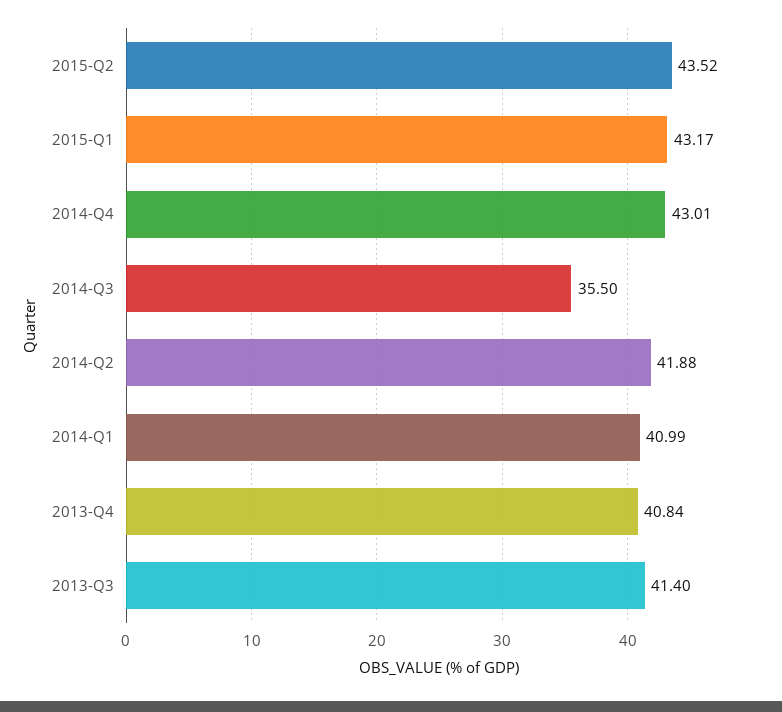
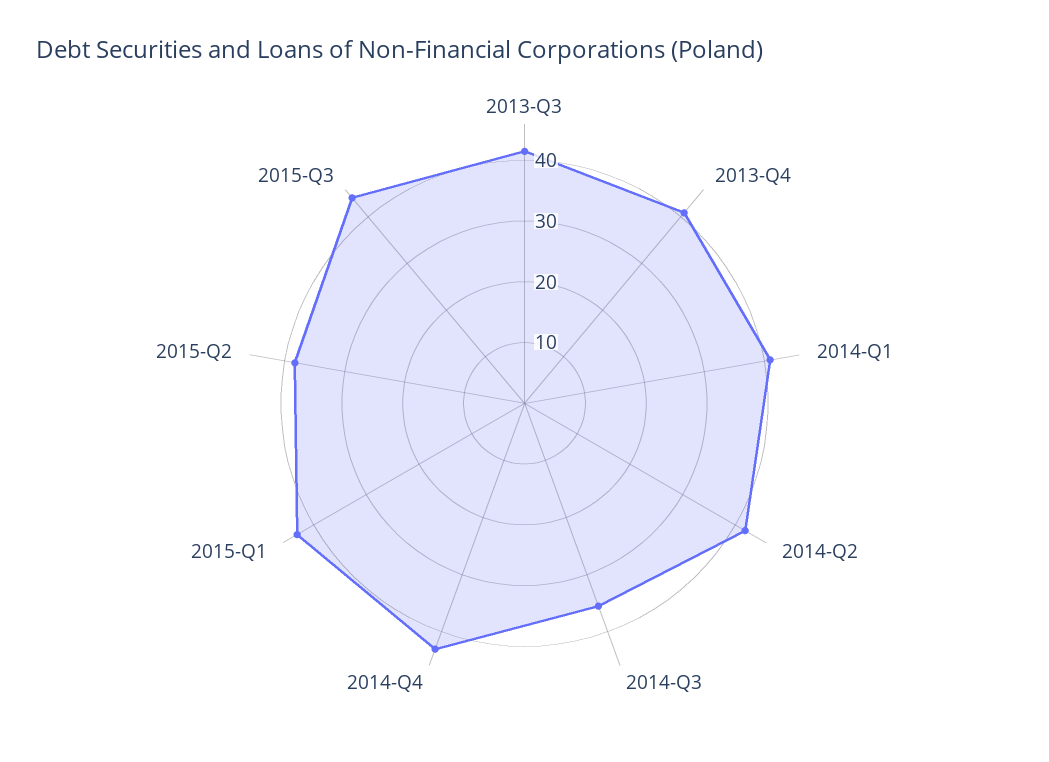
2015-Q2: 43.52 -> 38
2015-Q3: none -> 44

